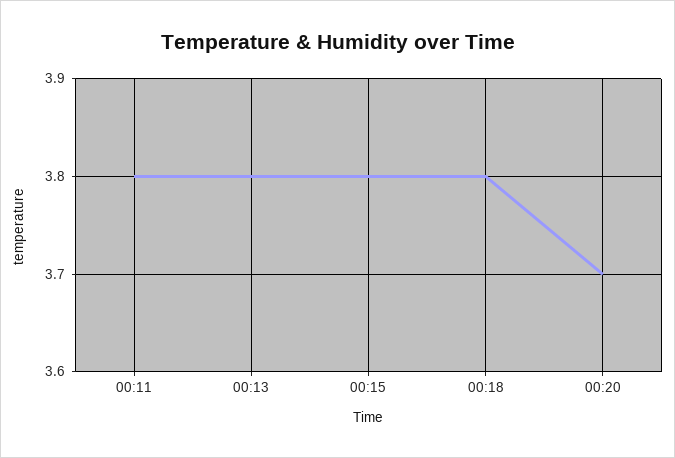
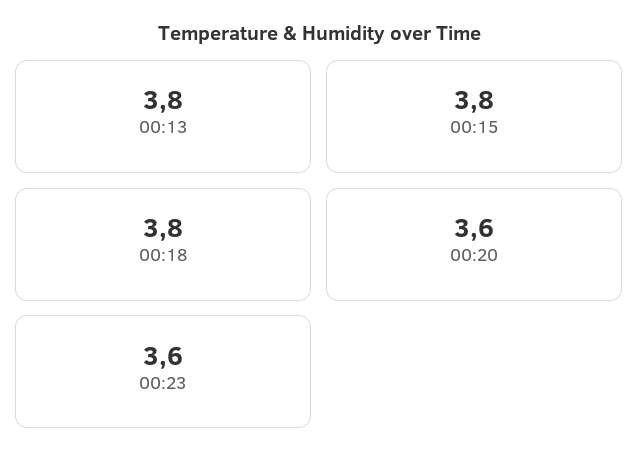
00:11: 3.8 -> none
00:20: 3.7 -> 3.6
00:23: none -> 3.6

